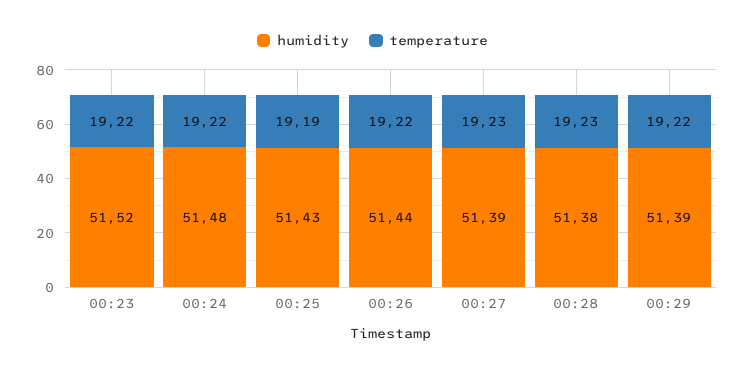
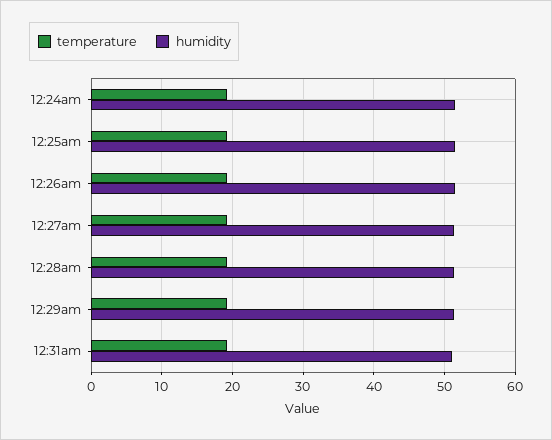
humidity, 00:23: 51.52 -> none
temperature, 00:23: 19.22 -> none
temperature, 12:31am: none -> 19
humidity, 12:31am: none -> 51

